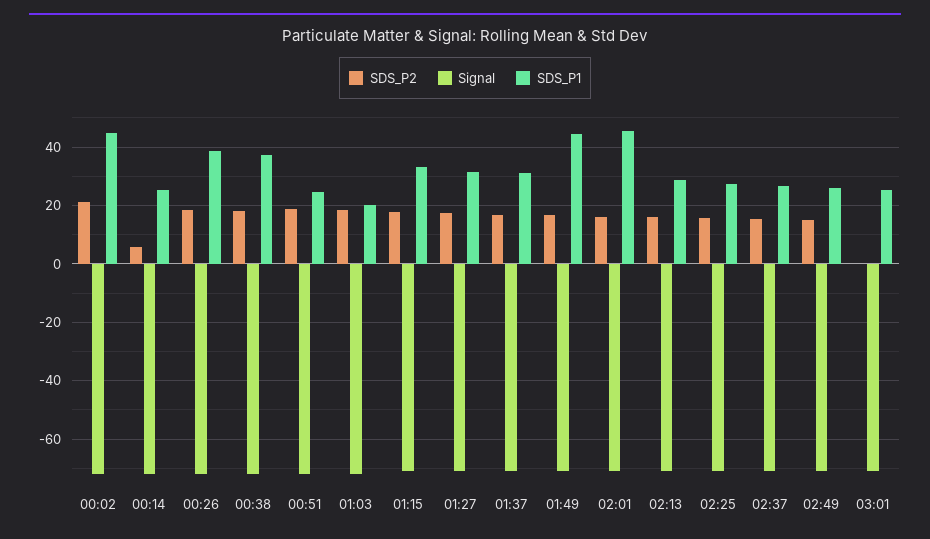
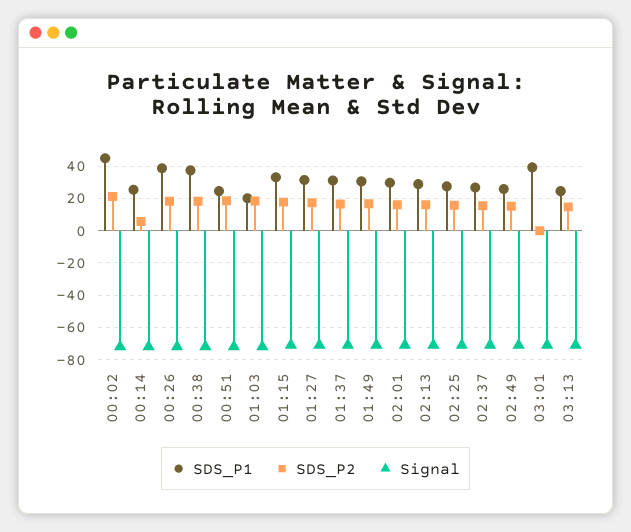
SDS_P1, 01:49: 45 -> 30
SDS_P1, 02:01: 45 -> 30
SDS_P1, 03:01: 25 -> 40
SDS_P1, 03:13: none -> 25
SDS_P2, 03:13: none -> 15
Signal, 03:13: none -> -70

